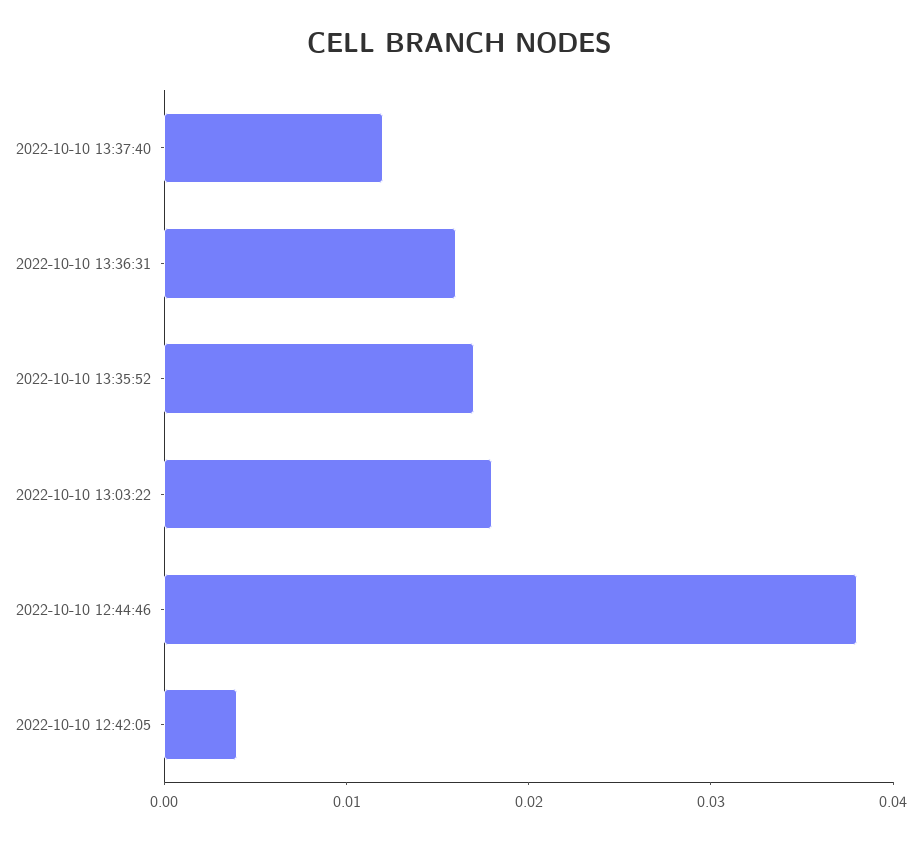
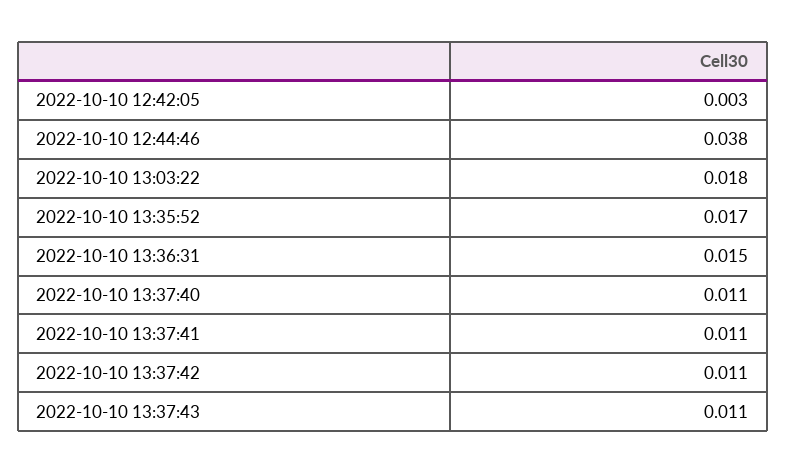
2022-10-10 13:37:40: 0.012 -> 0.011
2022-10-10 13:36:31: 0.016 -> 0.015
2022-10-10 12:42:05: 0.004 -> 0.003
2022-10-10 13:37:41: none -> 0.011
2022-10-10 13:37:42: none -> 0.011
2022-10-10 13:37:43: none -> 0.011

